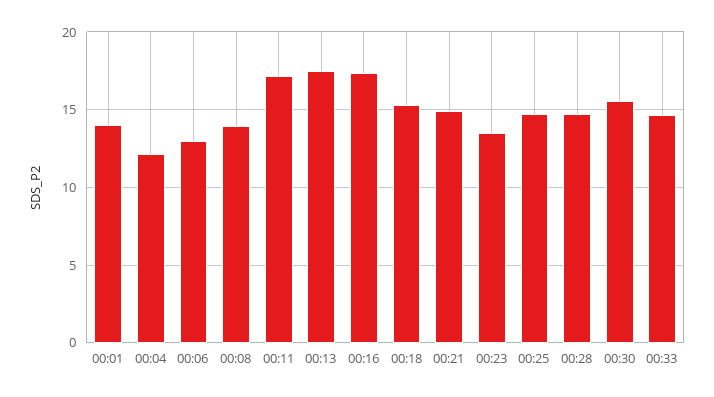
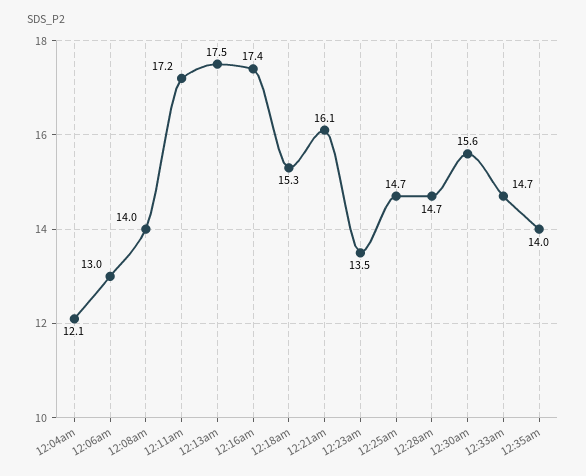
00:01: 14 -> none
00:21: 15 -> 16.1
12:35am: none -> 14

